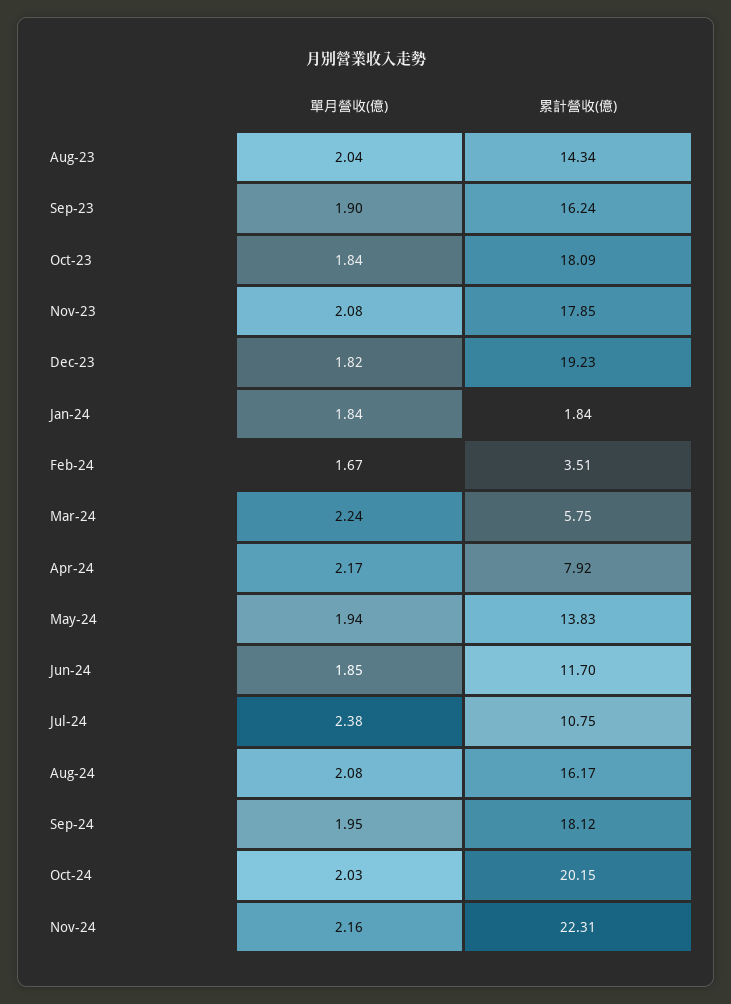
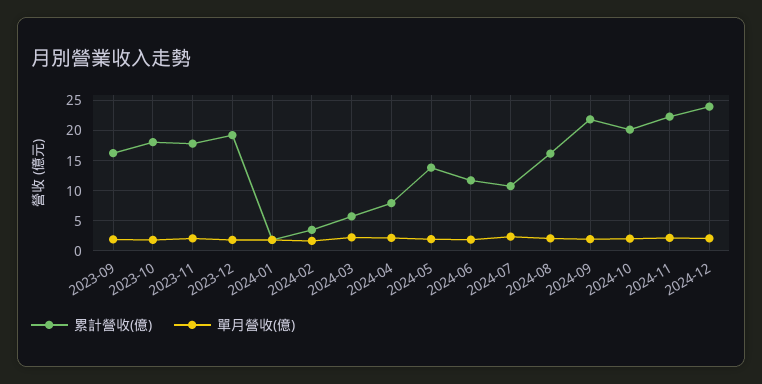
單月營收(億), Aug-23: 2.04 -> none
累計營收(億), Aug-23: 14.34 -> none
累計營收(億), Sep-24: 18.12 -> 22
累計營收(億), 2024-12: none -> 24
單月營收(億), 2024-12: none -> 2

